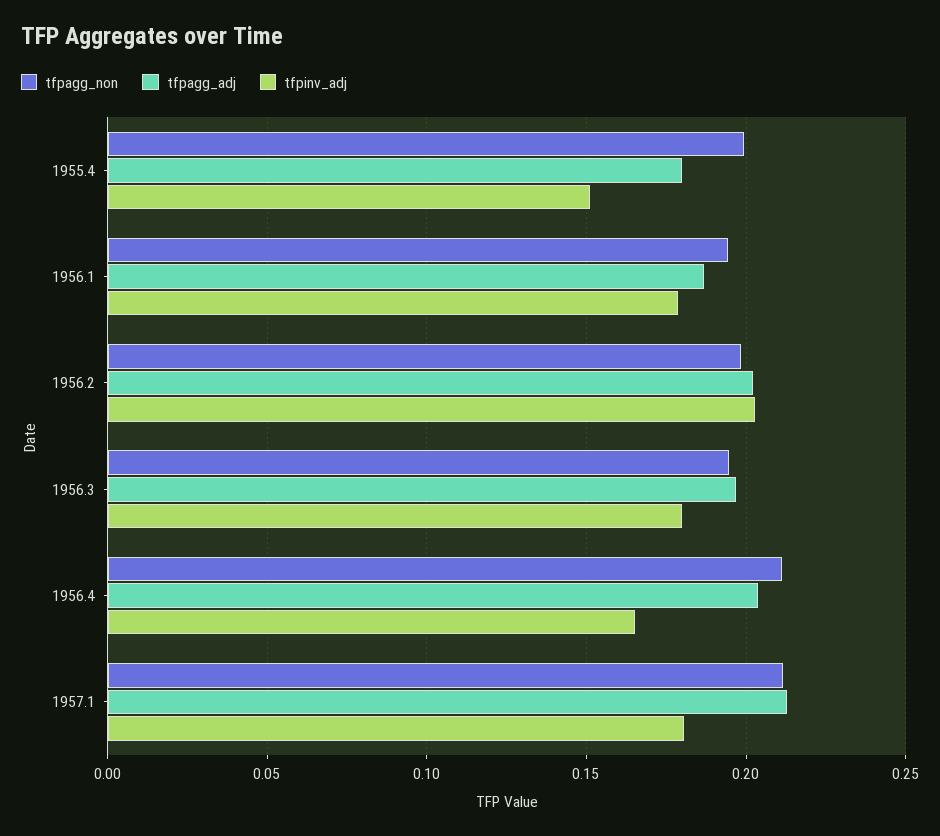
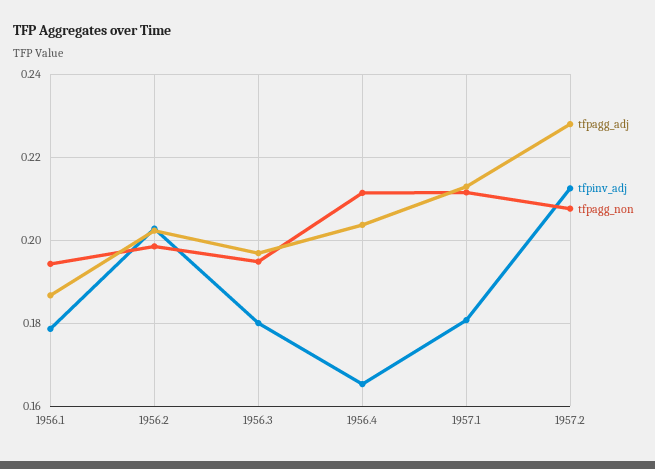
tfpagg_non, 1955.4: 0.2 -> none
tfpagg_adj, 1955.4: 0.18 -> none
tfpinv_adj, 1955.4: 0.15 -> none
tfpagg_adj, 1957.2: none -> 0.228
tfpinv_adj, 1957.2: none -> 0.212
tfpagg_non, 1957.2: none -> 0.208

